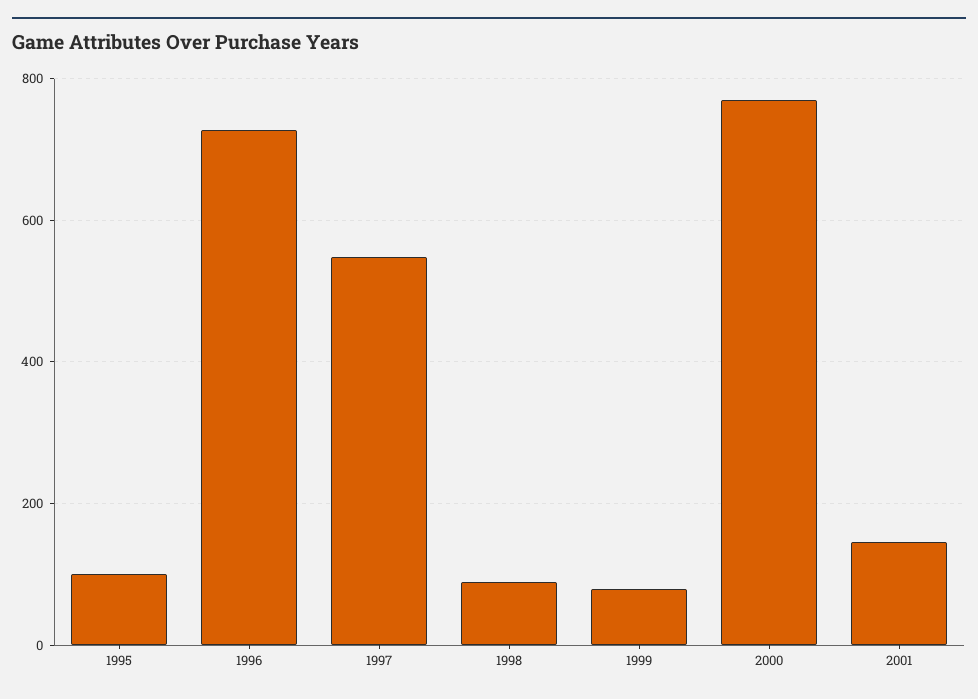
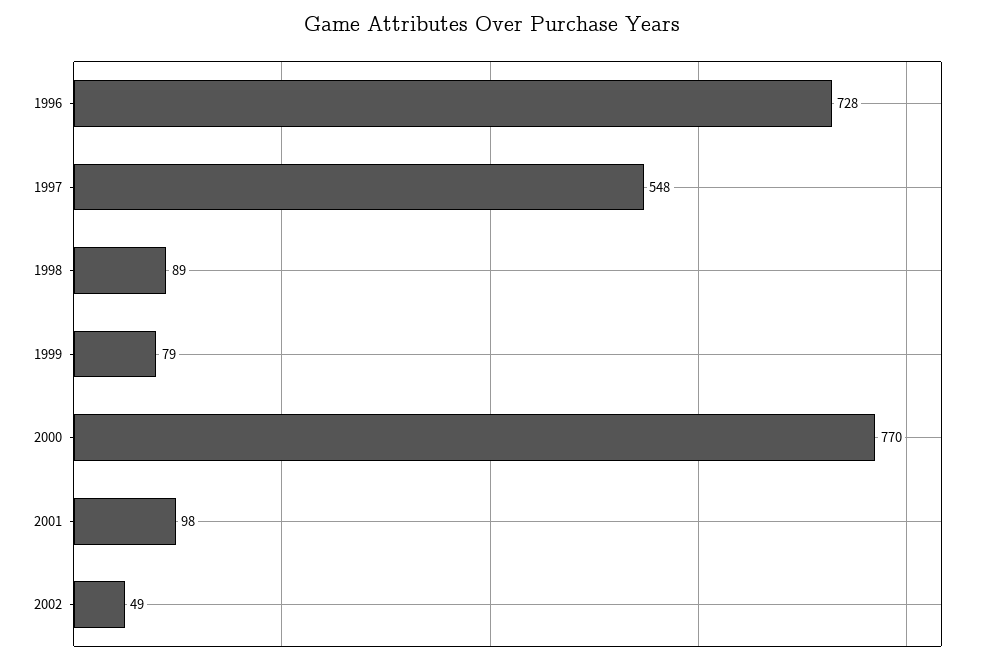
1995: 100 -> none
2001: 140 -> 98
2002: none -> 49

